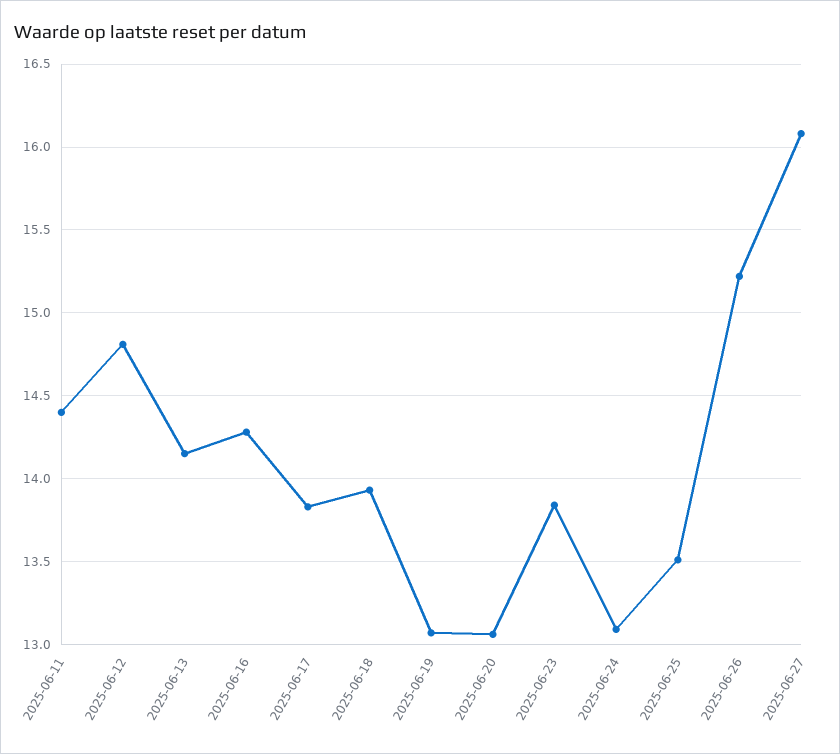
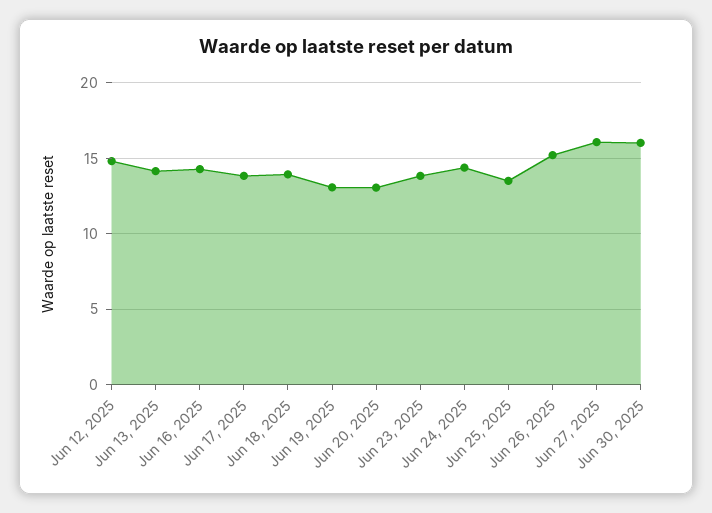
2025-06-11: 14.4 -> none
2025-06-24: 13.1 -> 14.5
Jun 30, 2025: none -> 16

